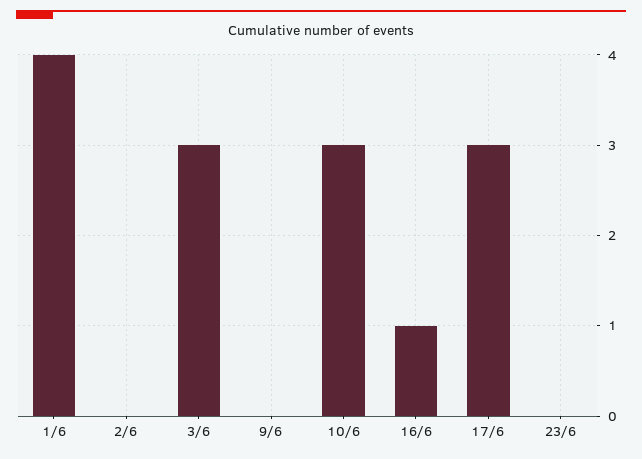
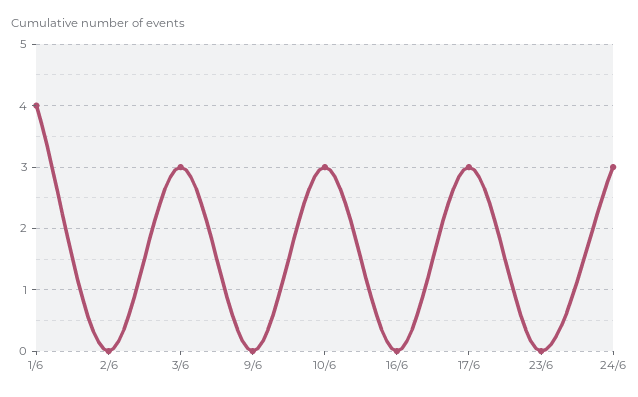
16/6: 1 -> 0
24/6: none -> 3

